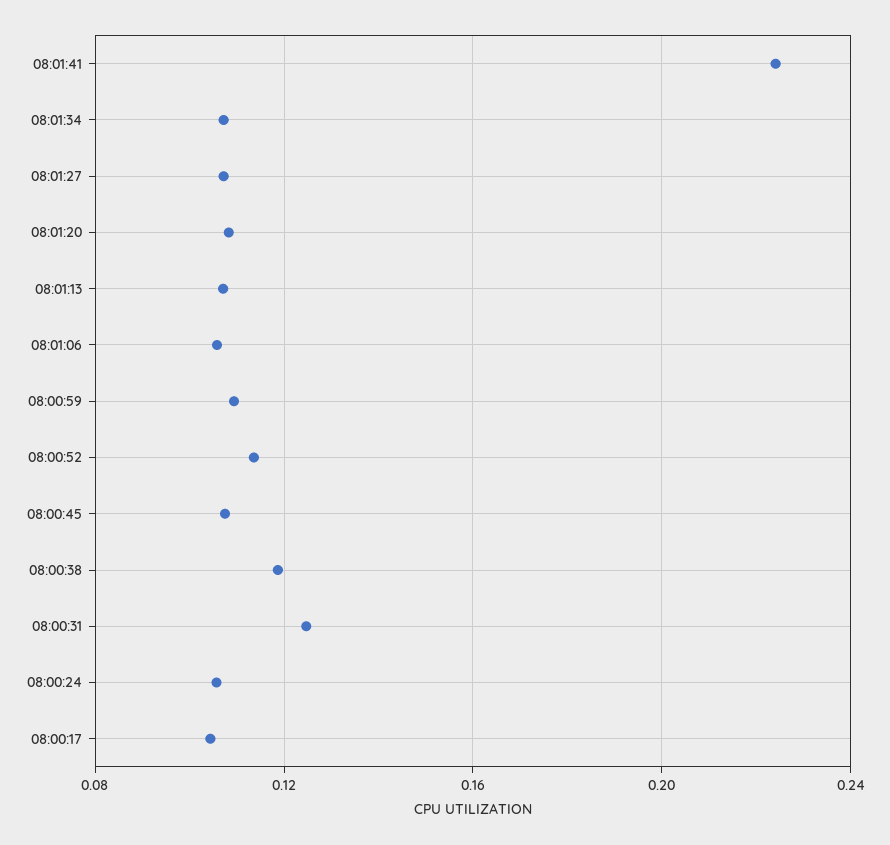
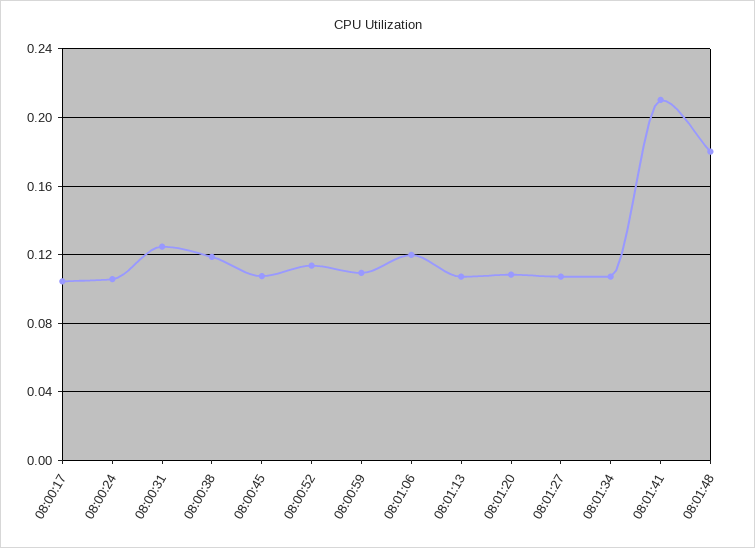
08:01:41: 0.225 -> 0.21
08:01:06: 0.105 -> 0.12
08:01:48: none -> 0.18

